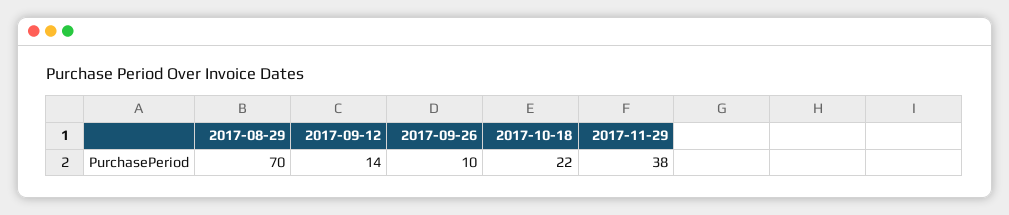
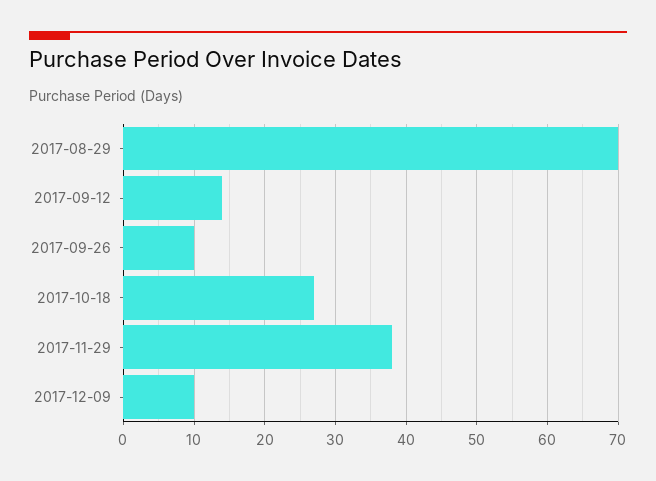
2017-10-18: 22 -> 27
2017-12-09: none -> 10

